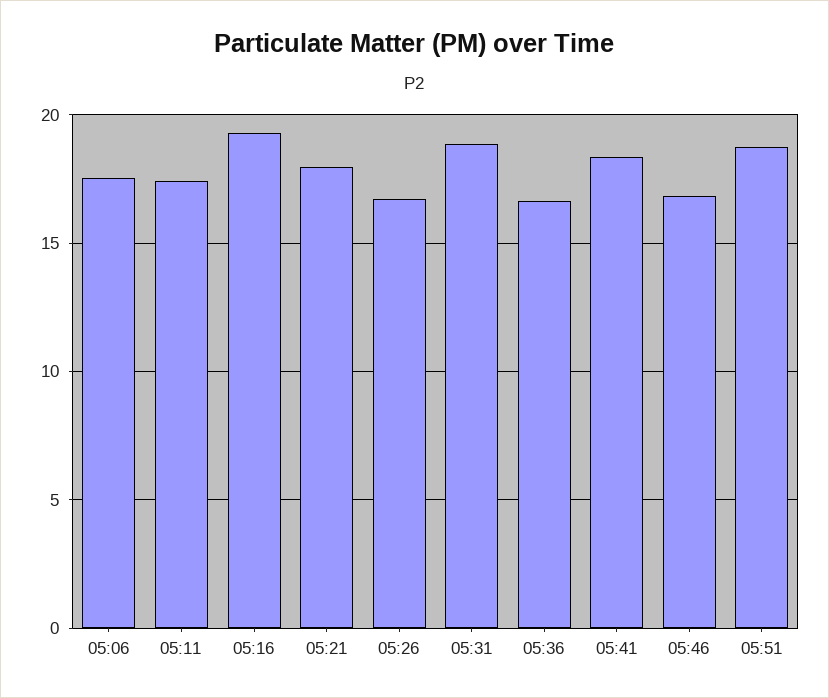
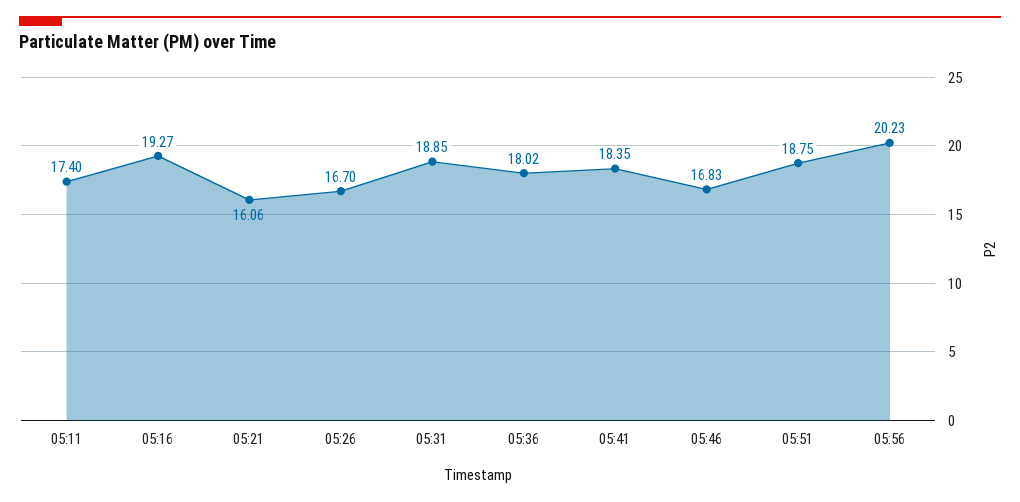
05:06: 17.5 -> none
05:21: 18 -> 16.06
05:36: 16.5 -> 18.02
05:56: none -> 20.23

